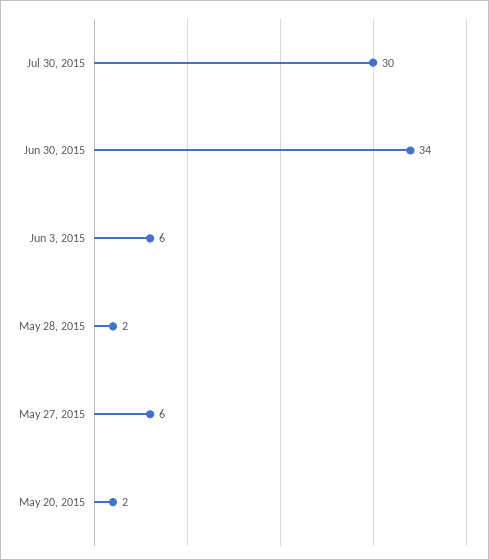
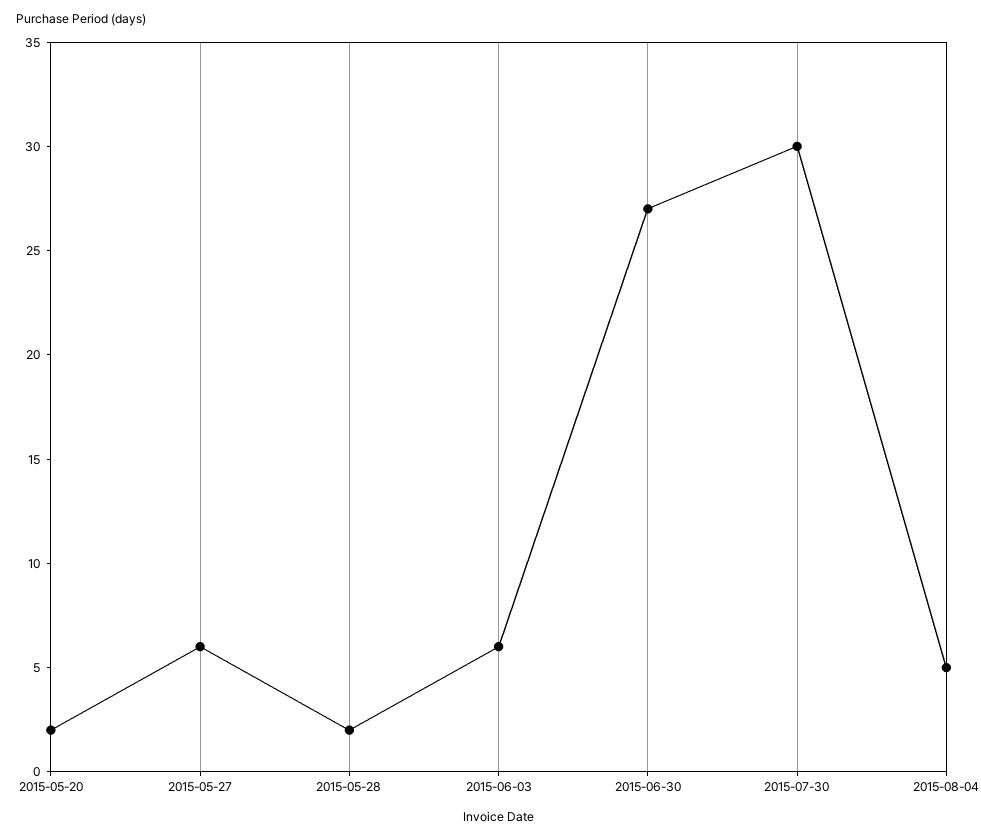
Jun 30, 2015: 34 -> 27
2015-08-04: none -> 5

